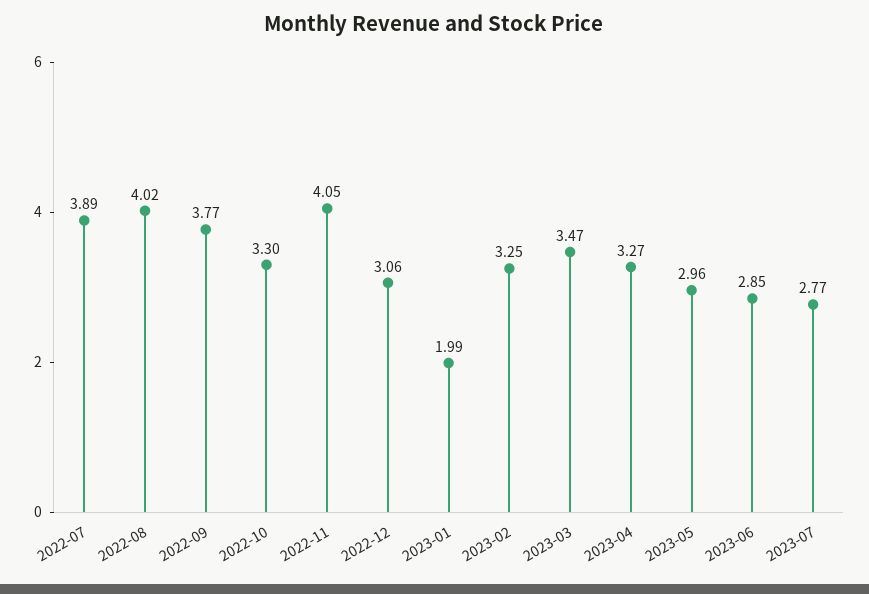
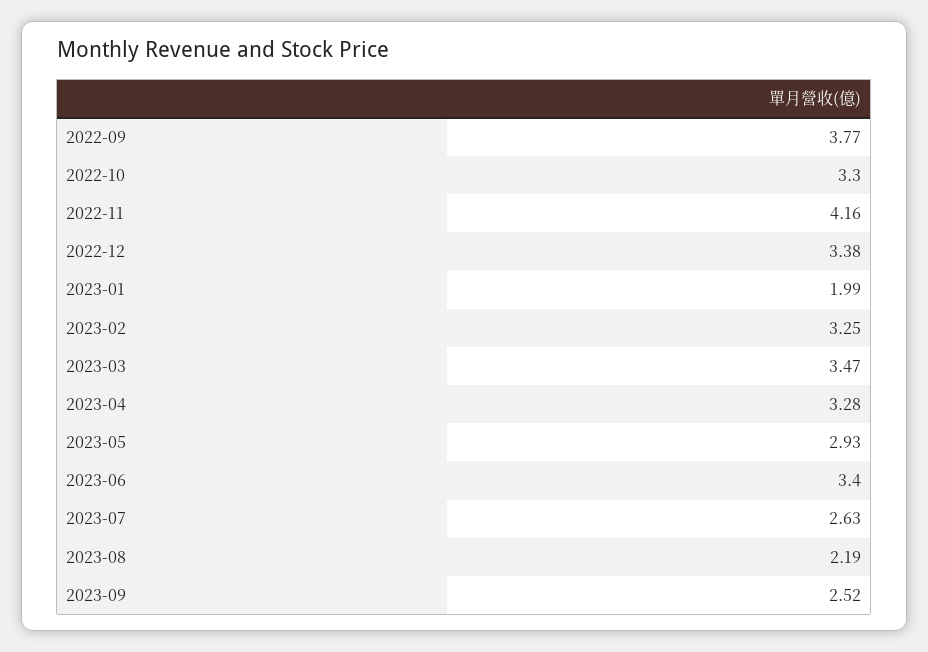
2022-07: 3.89 -> none
2022-08: 4.02 -> none
2022-11: 4.05 -> 4.16
2022-12: 3.06 -> 3.38
2023-04: 3.27 -> 3.28
2023-05: 2.96 -> 2.93
2023-06: 2.85 -> 3.4
2023-07: 2.77 -> 2.63
2023-08: none -> 2.19
2023-09: none -> 2.52

